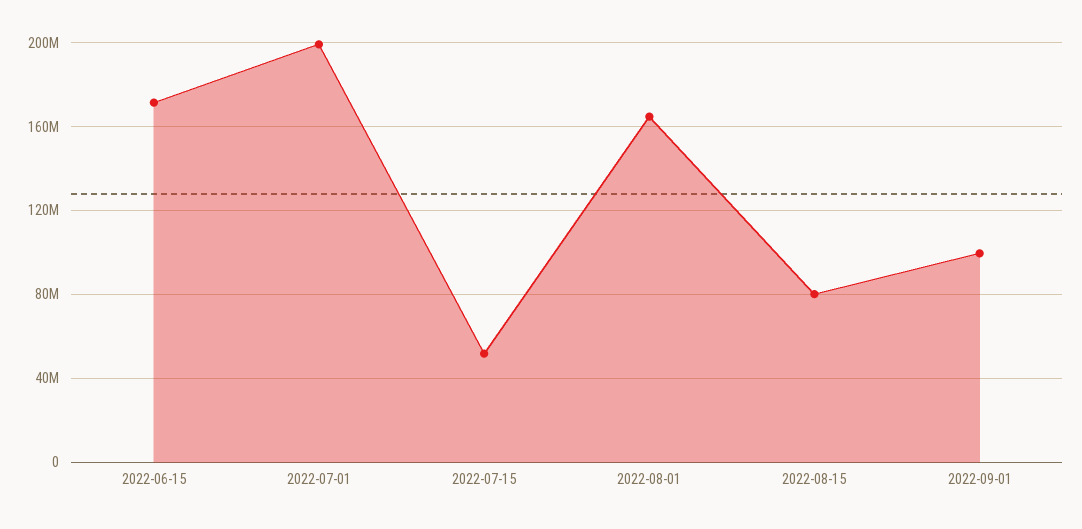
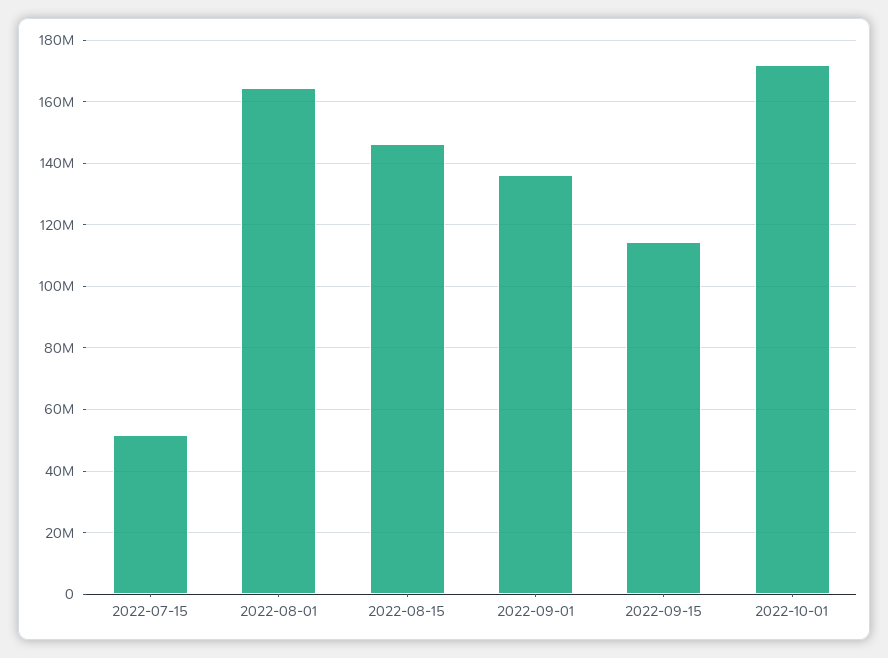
2022-06-15: 170000000 -> none
2022-07-01: 200000000 -> none
2022-08-15: 80000000 -> 146000000
2022-09-01: 100000000 -> 136000000
2022-09-15: none -> 114000000
2022-10-01: none -> 172000000

